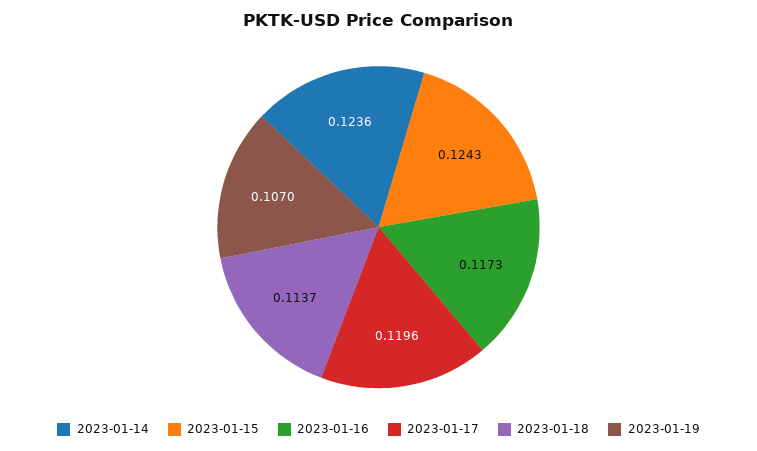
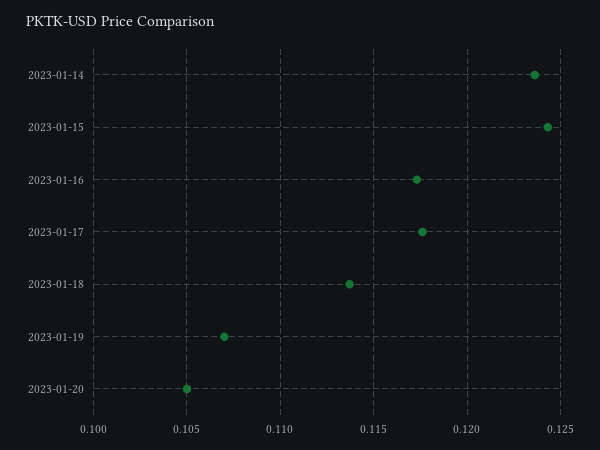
2023-01-17: 0.1196 -> 0.1175
2023-01-20: none -> 0.105

